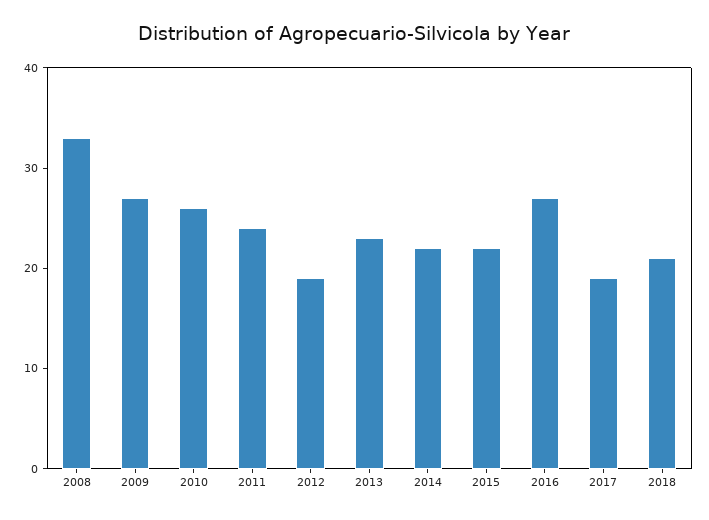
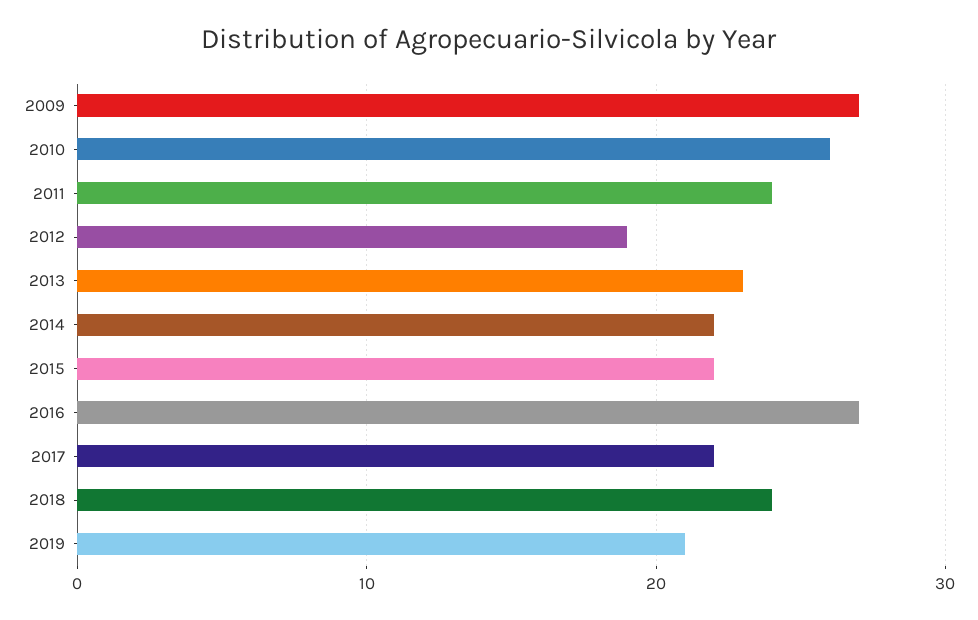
2008: 33 -> none
2017: 19 -> 22
2018: 21 -> 24
2019: none -> 21

